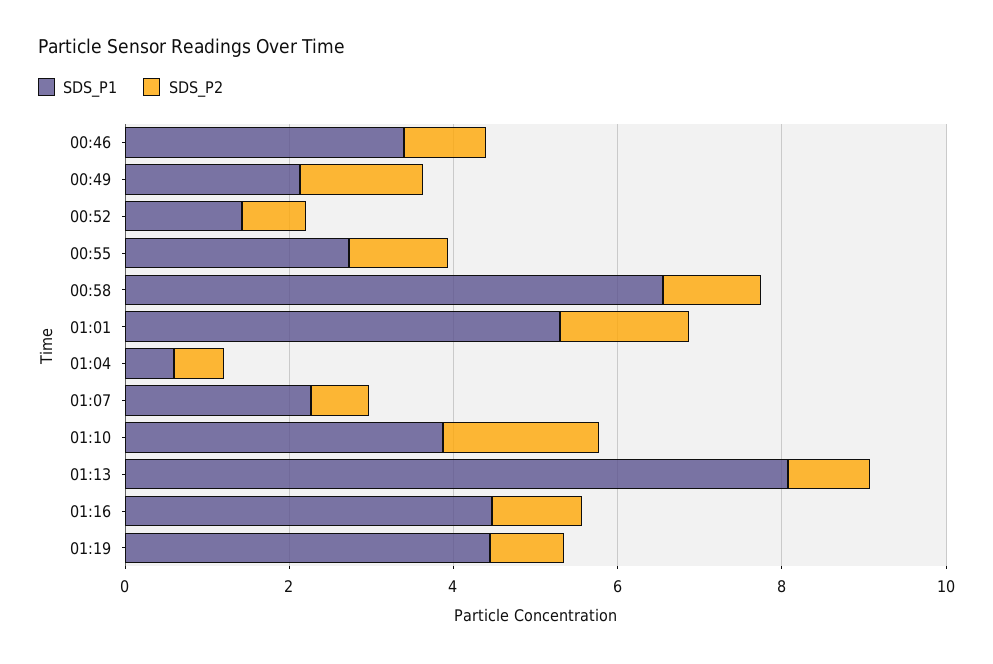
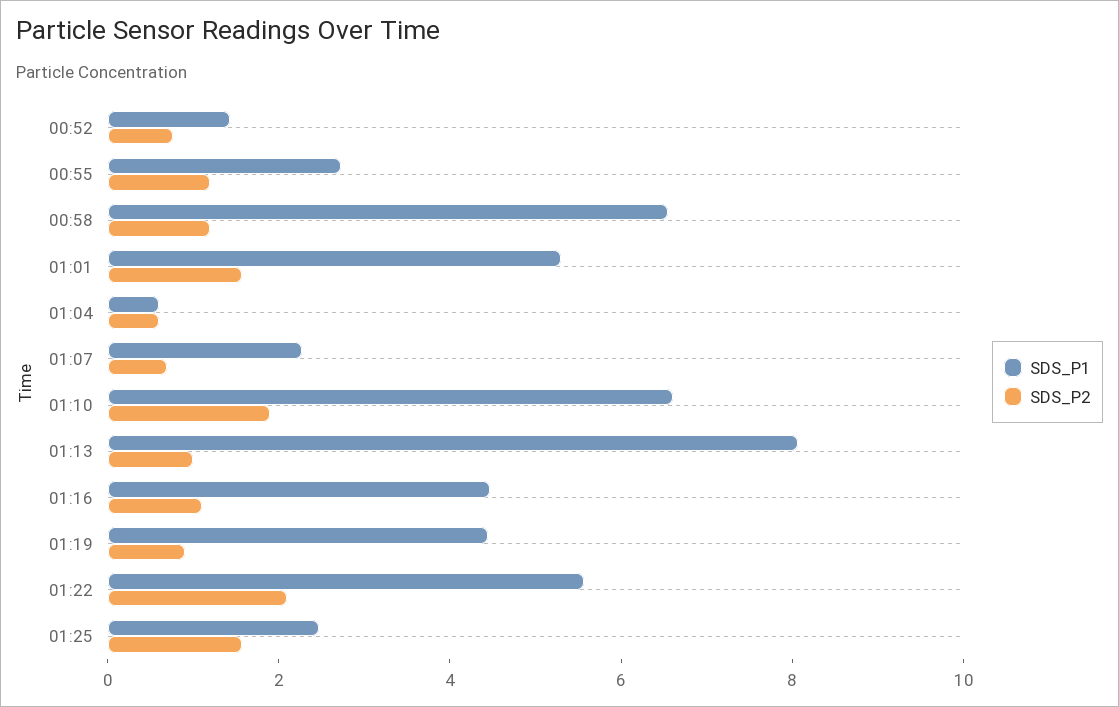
SDS_P1, 00:46: 3.5 -> none
SDS_P2, 00:46: 1 -> none
SDS_P1, 00:49: 2 -> none
SDS_P2, 00:49: 1.5 -> none
SDS_P1, 01:10: 4 -> 6.5
SDS_P1, 01:22: none -> 5.5
SDS_P2, 01:22: none -> 2
SDS_P1, 01:25: none -> 2.5
SDS_P2, 01:25: none -> 1.5

